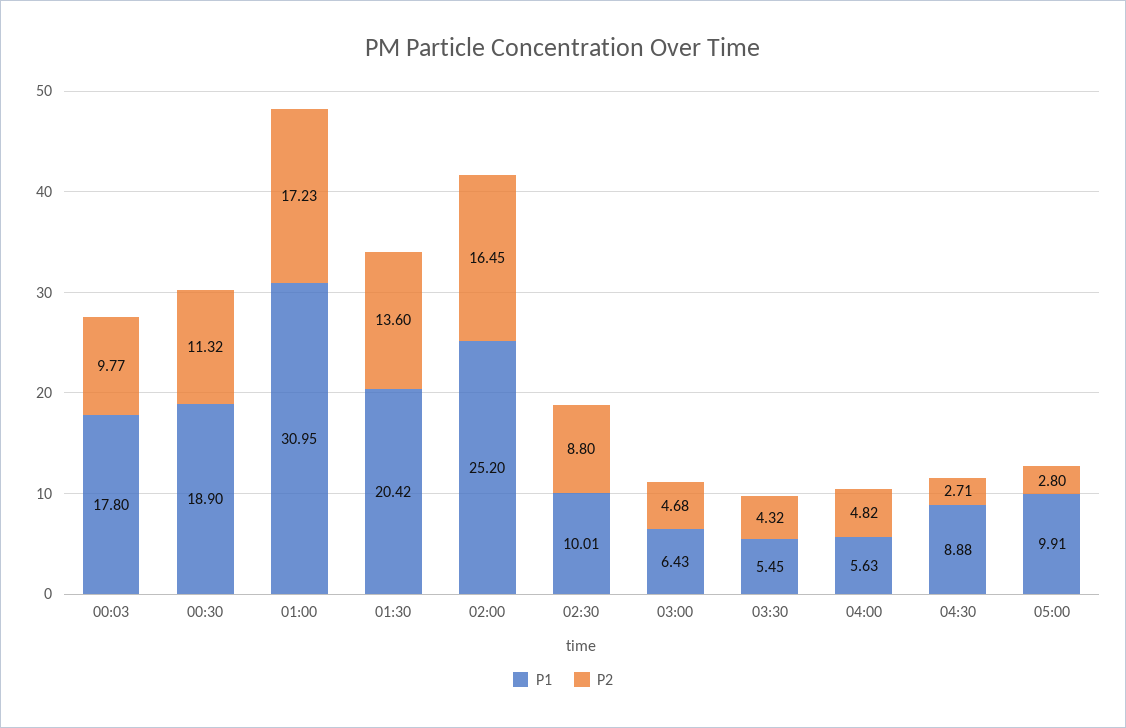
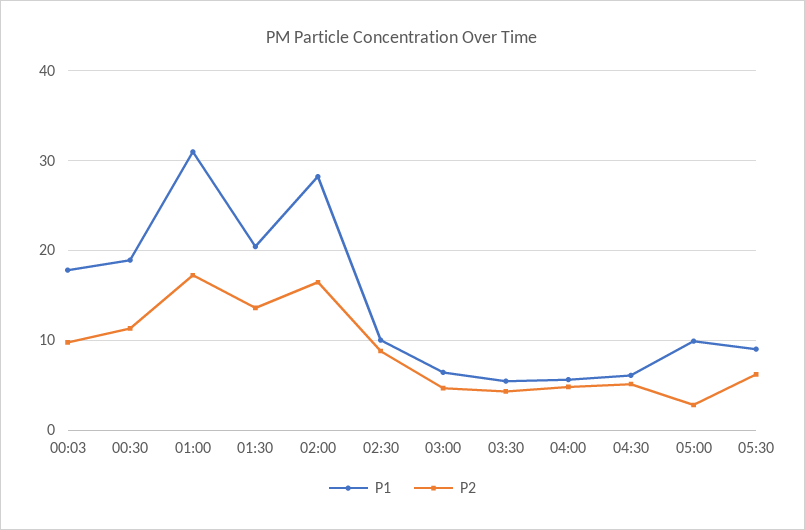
P1, 02:00: 25.2 -> 28
P1, 04:30: 8.88 -> 6
P2, 04:30: 2.71 -> 5
P1, 05:30: none -> 9
P2, 05:30: none -> 6

